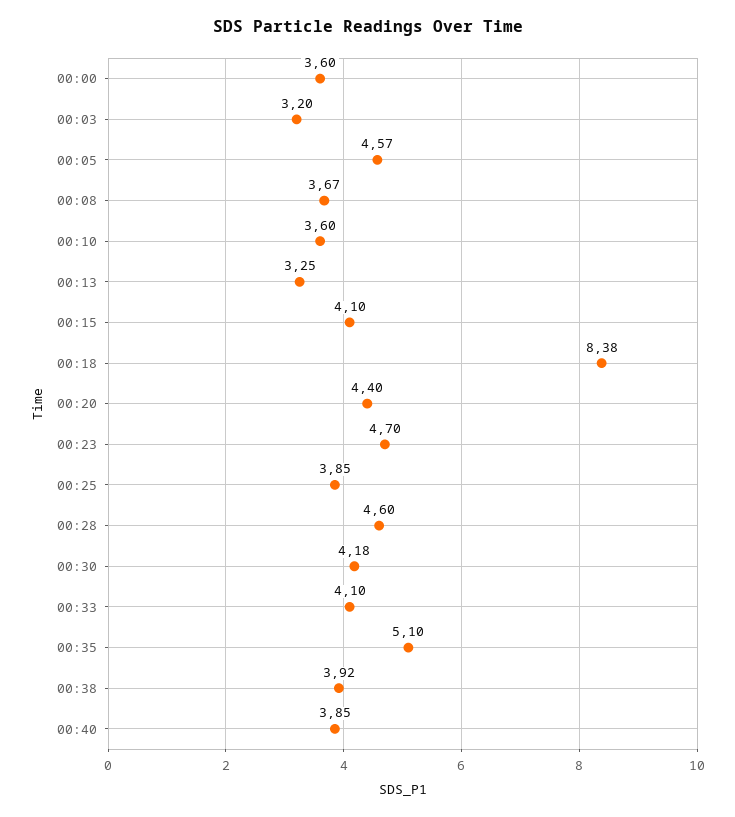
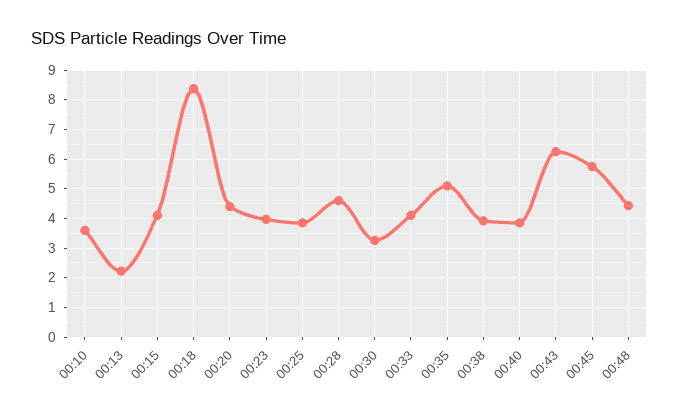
00:00: 3.6 -> none
00:03: 3.2 -> none
00:05: 4.57 -> none
00:08: 3.67 -> none
00:13: 3.25 -> 2.25
00:23: 4.7 -> 4
00:30: 4.18 -> 3.25
00:43: none -> 6.25
00:45: none -> 5.75
00:48: none -> 4.5

